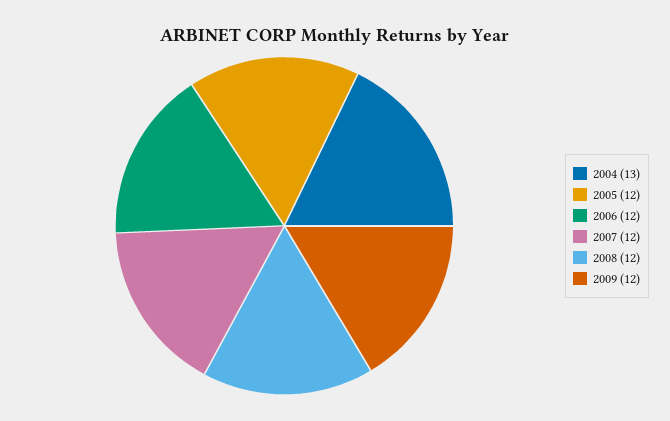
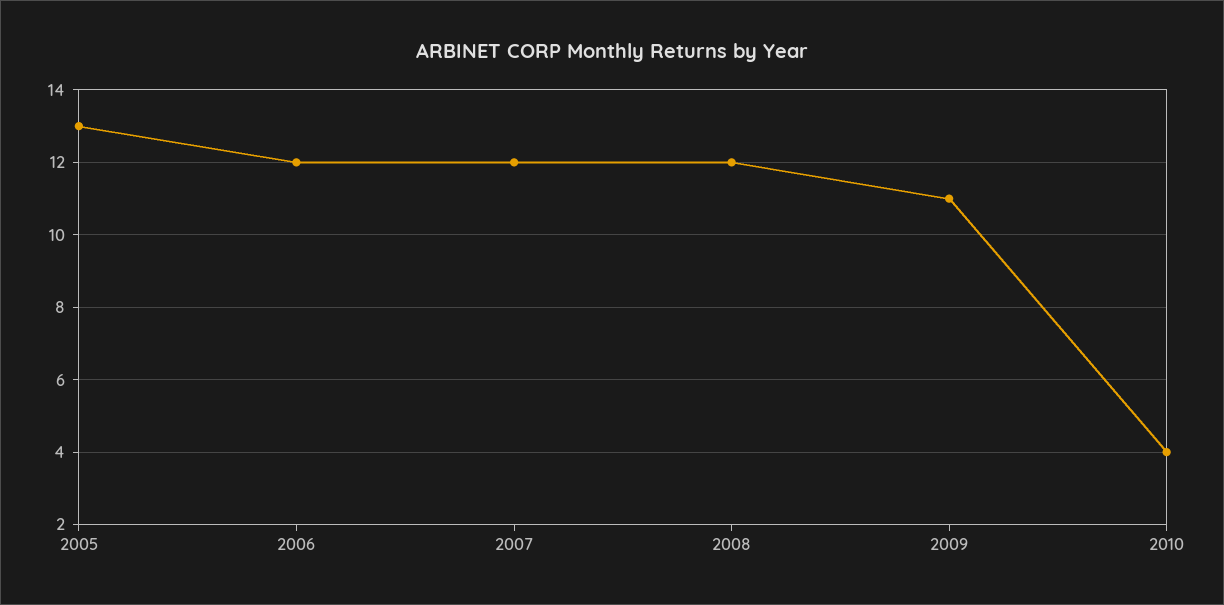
2004: 13 -> none
2005: 12 -> 13
2009: 12 -> 11
2010: none -> 4

